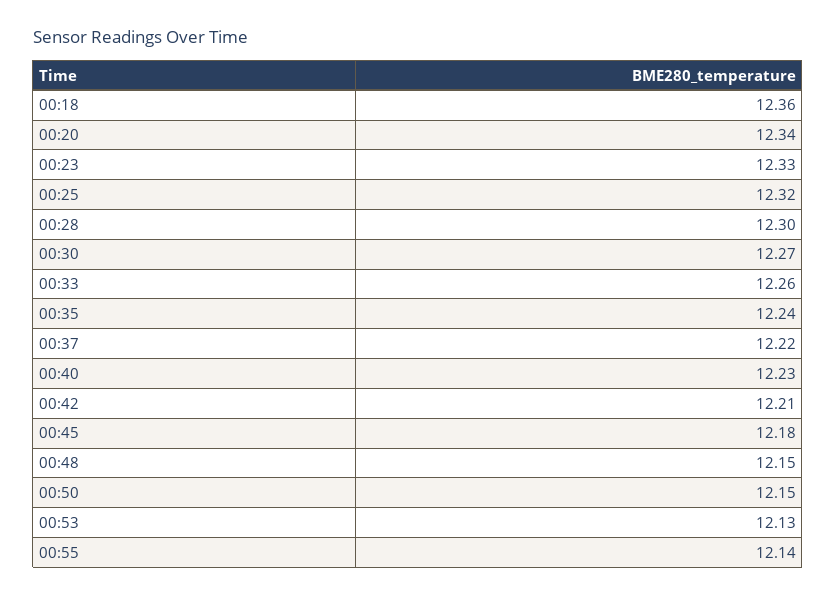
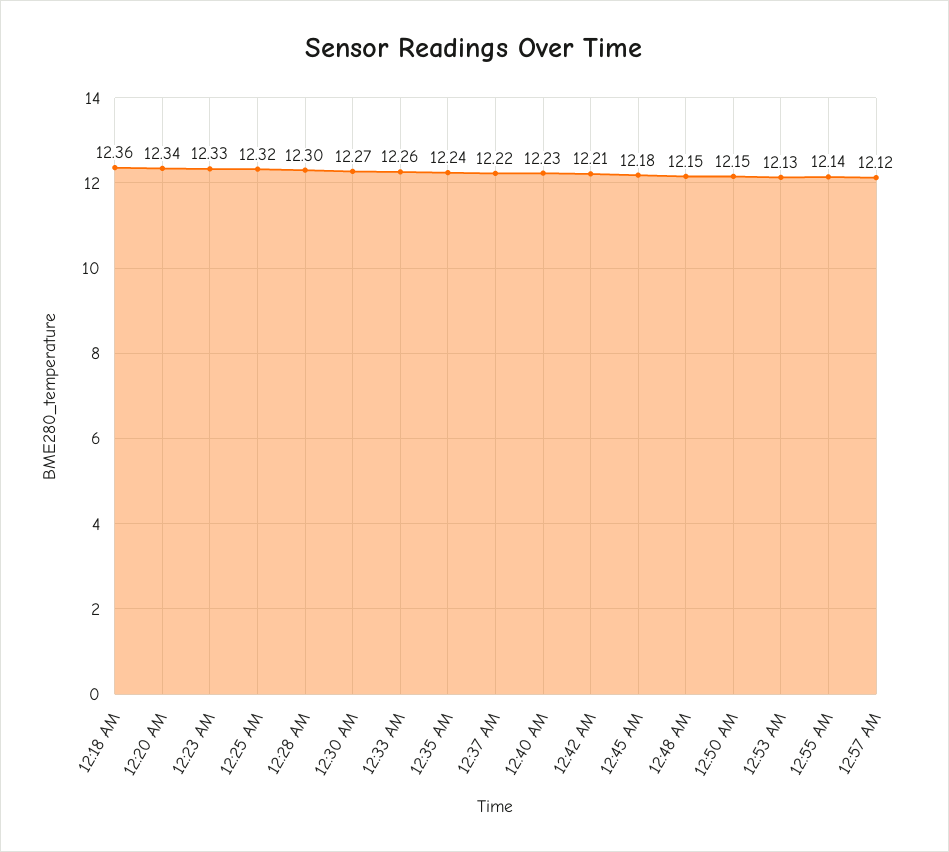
12:57 AM: none -> 12.12

